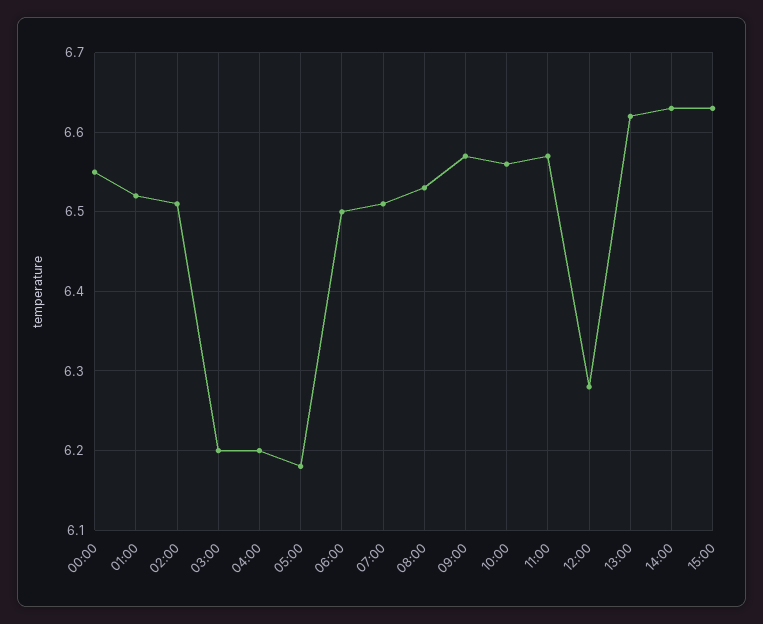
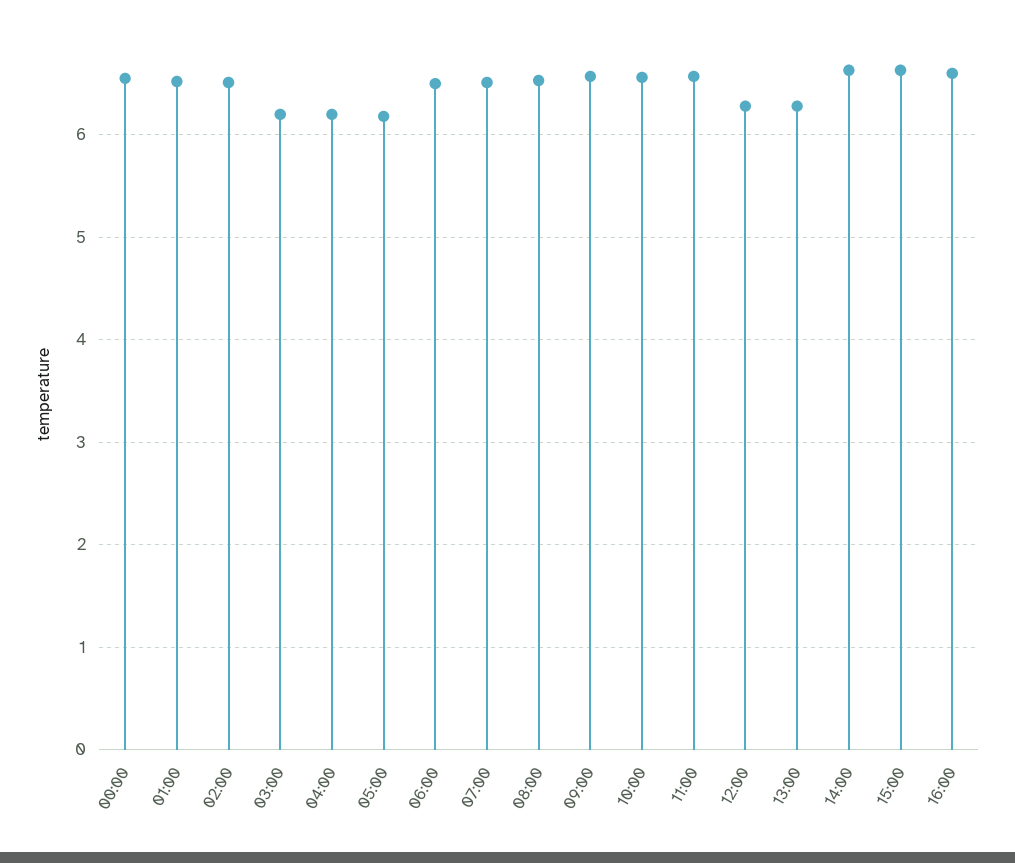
13:00: 6.62 -> 6.3
16:00: none -> 6.6

